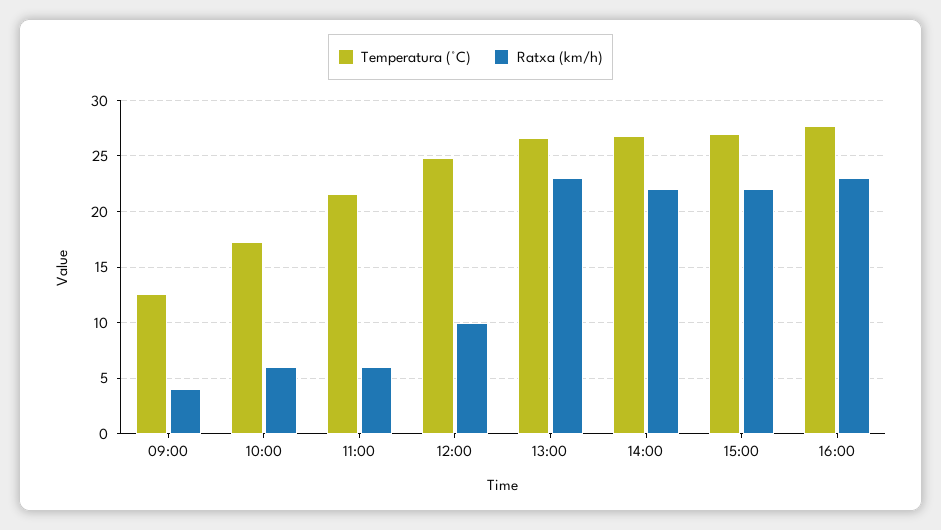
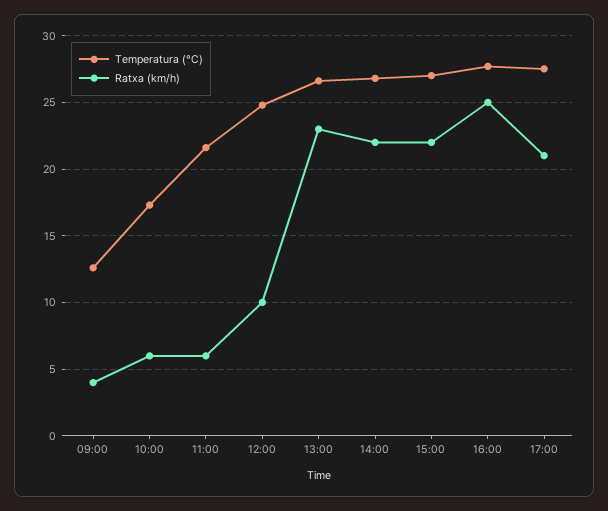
Ratxa (km/h), 16:00: 23 -> 25
Temperatura (°C), 17:00: none -> 27.5
Ratxa (km/h), 17:00: none -> 21

